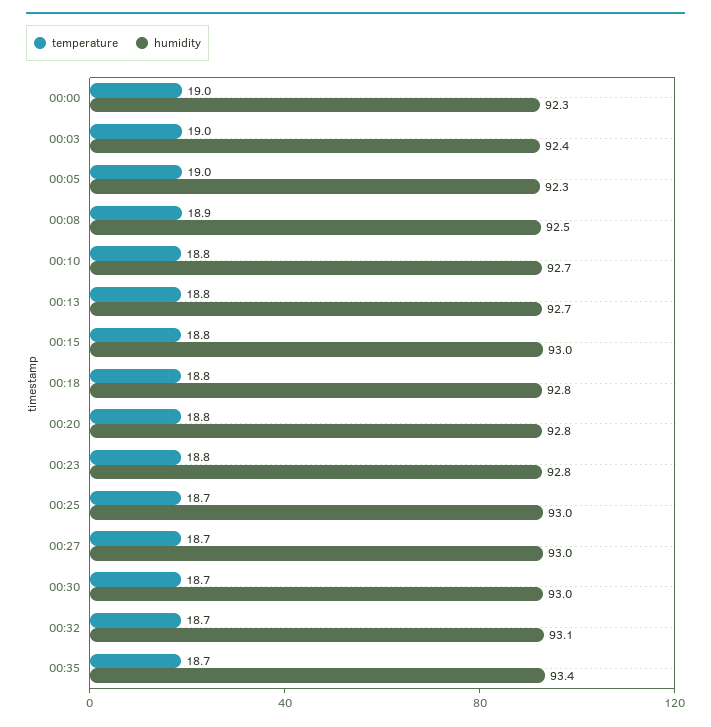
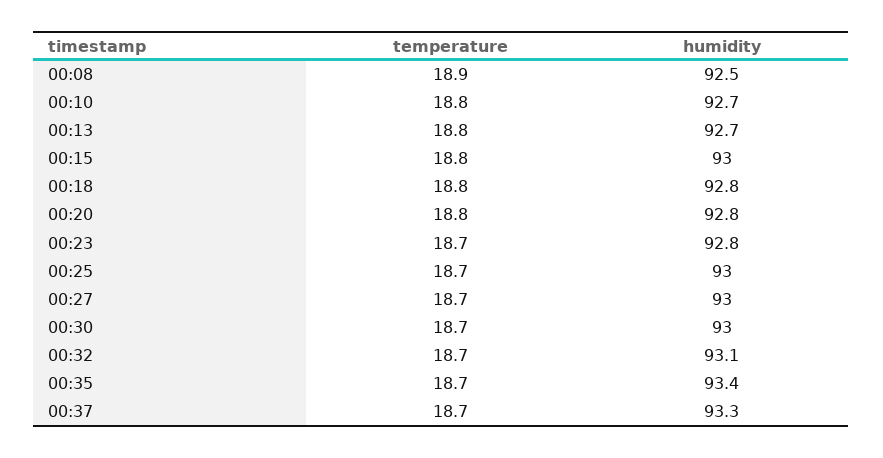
temperature, 00:00: 19 -> none
humidity, 00:00: 92.3 -> none
temperature, 00:03: 19 -> none
humidity, 00:03: 92.4 -> none
temperature, 00:05: 19 -> none
humidity, 00:05: 92.3 -> none
temperature, 00:23: 18.8 -> 18.7
temperature, 00:37: none -> 18.7
humidity, 00:37: none -> 93.3

